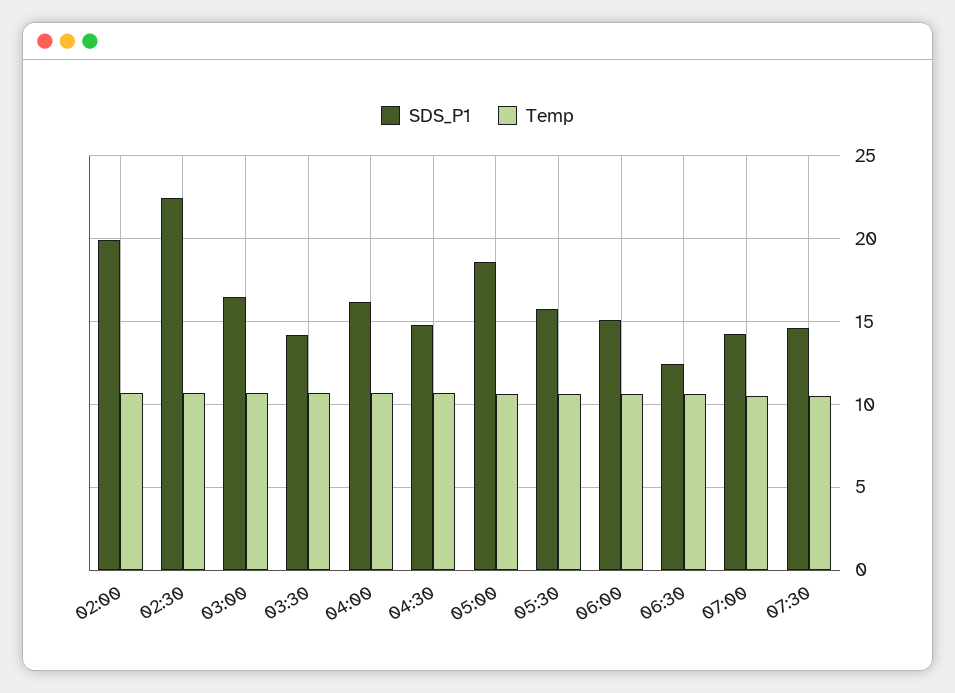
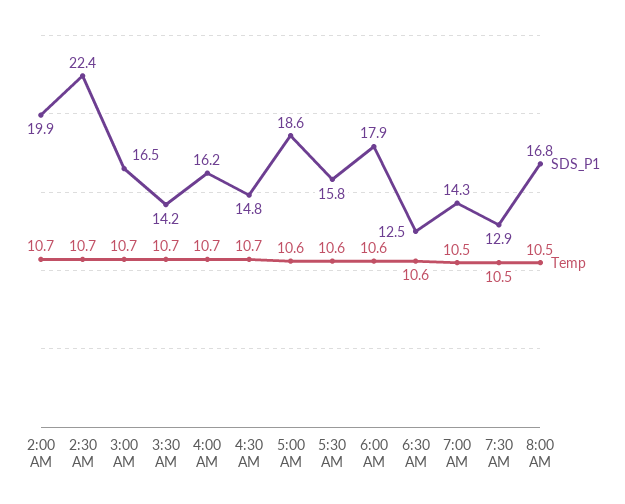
SDS_P1, 06:00: 15 -> 17.9
SDS_P1, 07:30: 14.5 -> 12.9
SDS_P1, 8:00 AM: none -> 16.8
Temp, 8:00 AM: none -> 10.5

